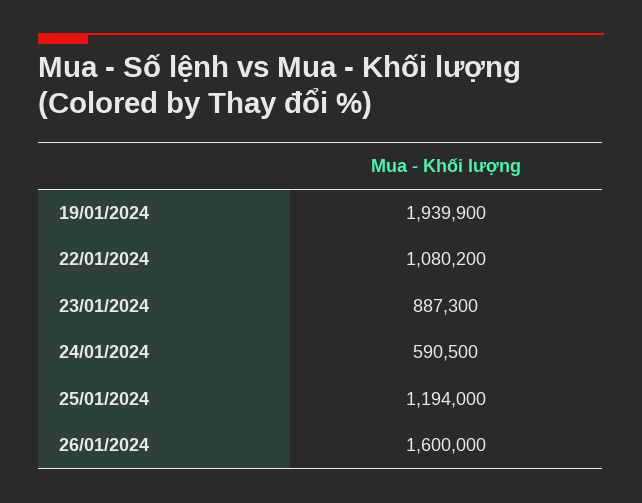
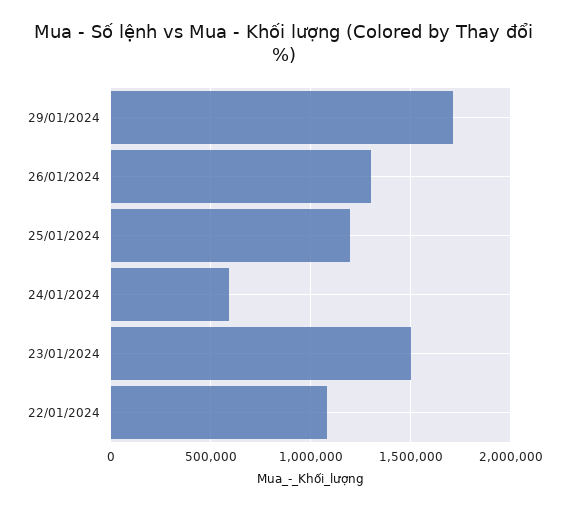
19/01/2024: 1939900 -> none
23/01/2024: 887300 -> 1500000
26/01/2024: 1600000 -> 1300000
29/01/2024: none -> 1700000

